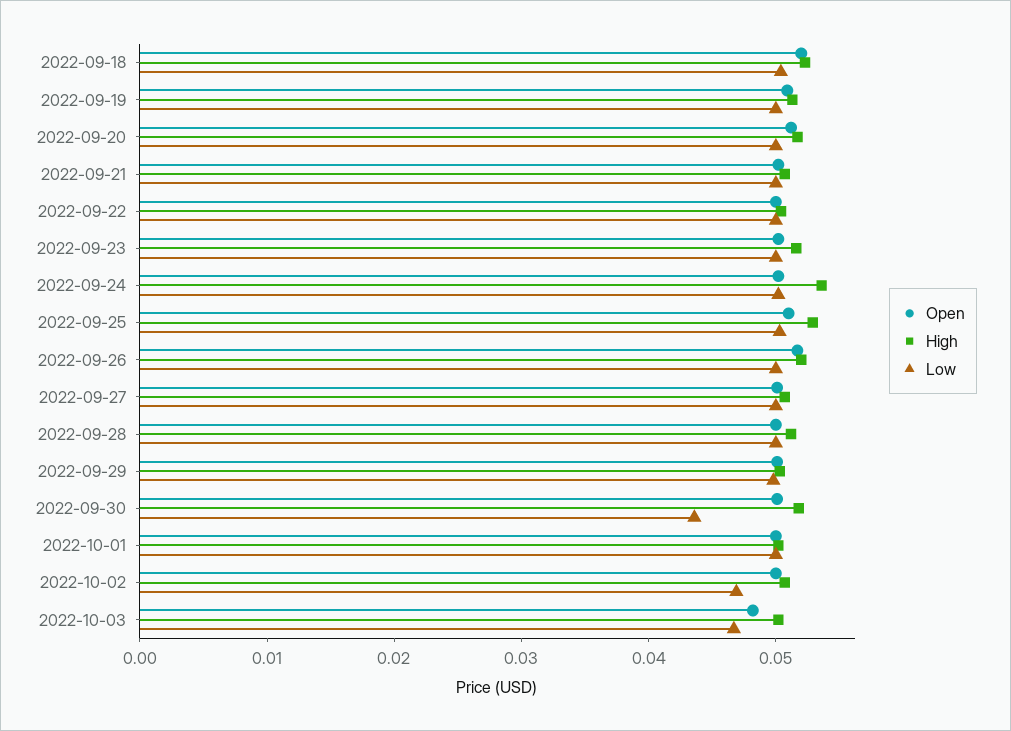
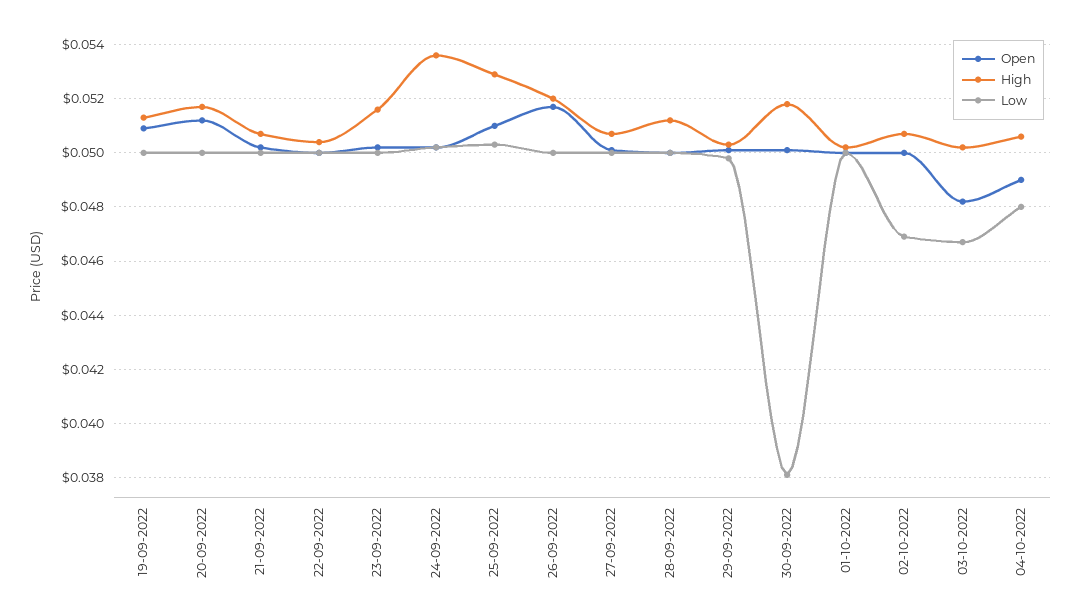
Open, 2022-09-18: 0.052 -> none
High, 2022-09-18: 0.052 -> none
Low, 2022-09-18: 0.05 -> none
Low, 2022-09-30: 0.044 -> 0.038
Open, 04-10-2022: none -> 0.049
High, 04-10-2022: none -> 0.0505
Low, 04-10-2022: none -> 0.048

